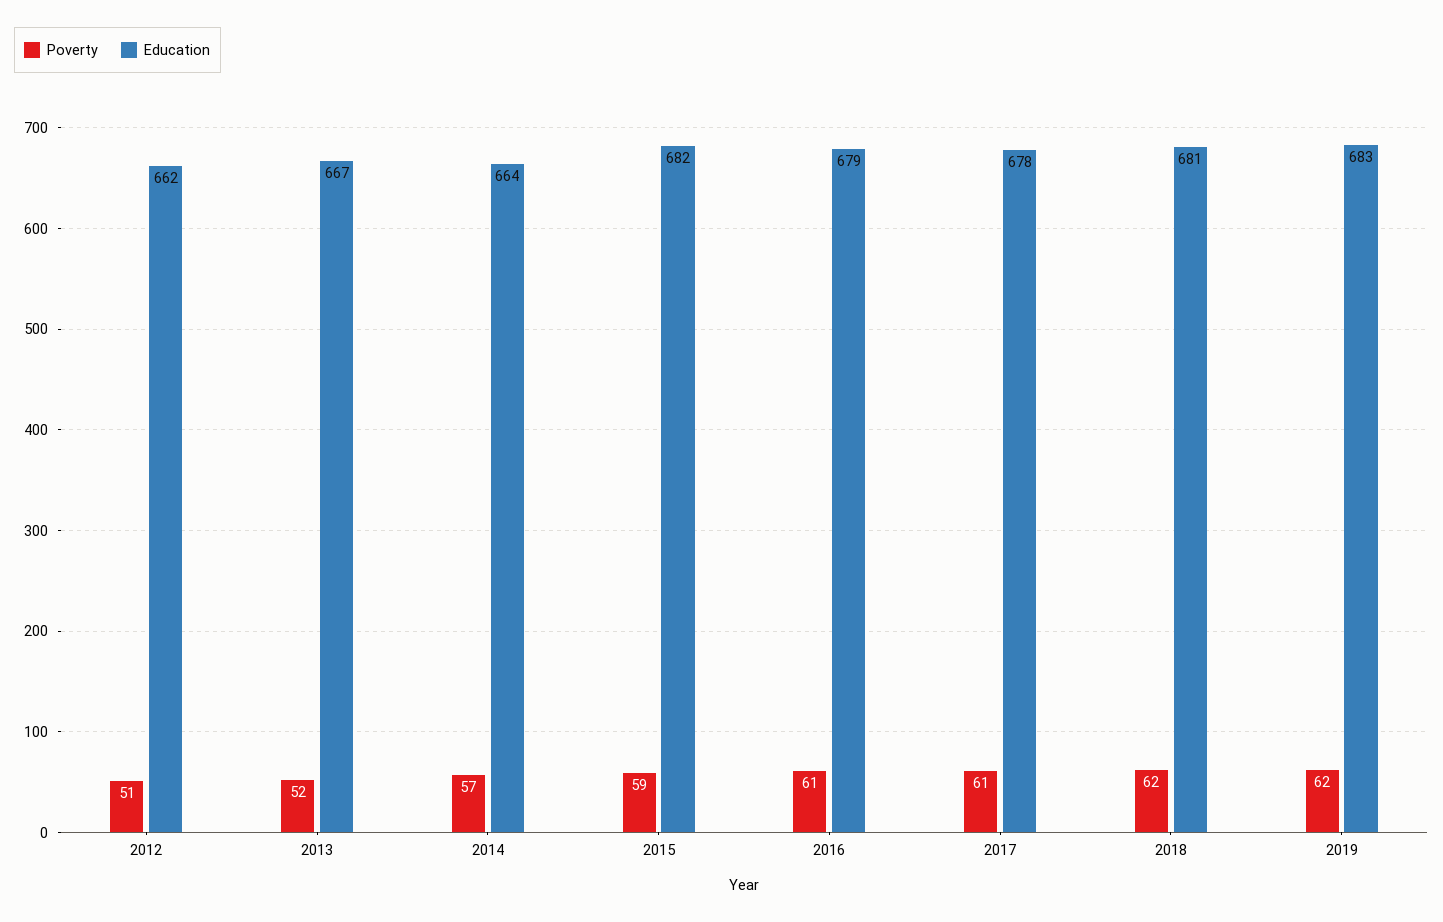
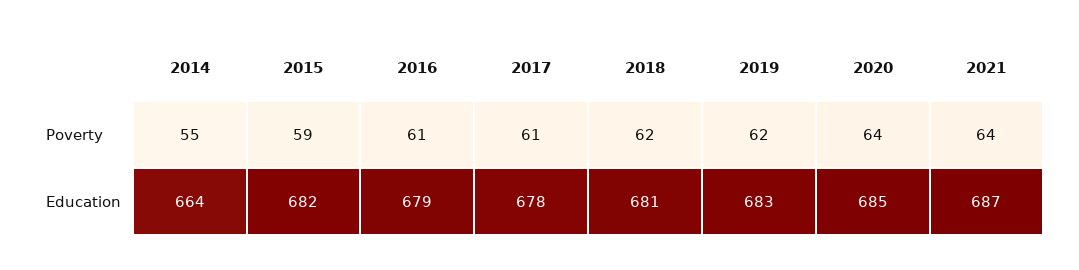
Poverty, 2012: 51 -> none
Education, 2012: 662 -> none
Poverty, 2013: 52 -> none
Education, 2013: 667 -> none
Poverty, 2014: 57 -> 55
Poverty, 2020: none -> 64
Poverty, 2021: none -> 64
Education, 2020: none -> 685
Education, 2021: none -> 687

